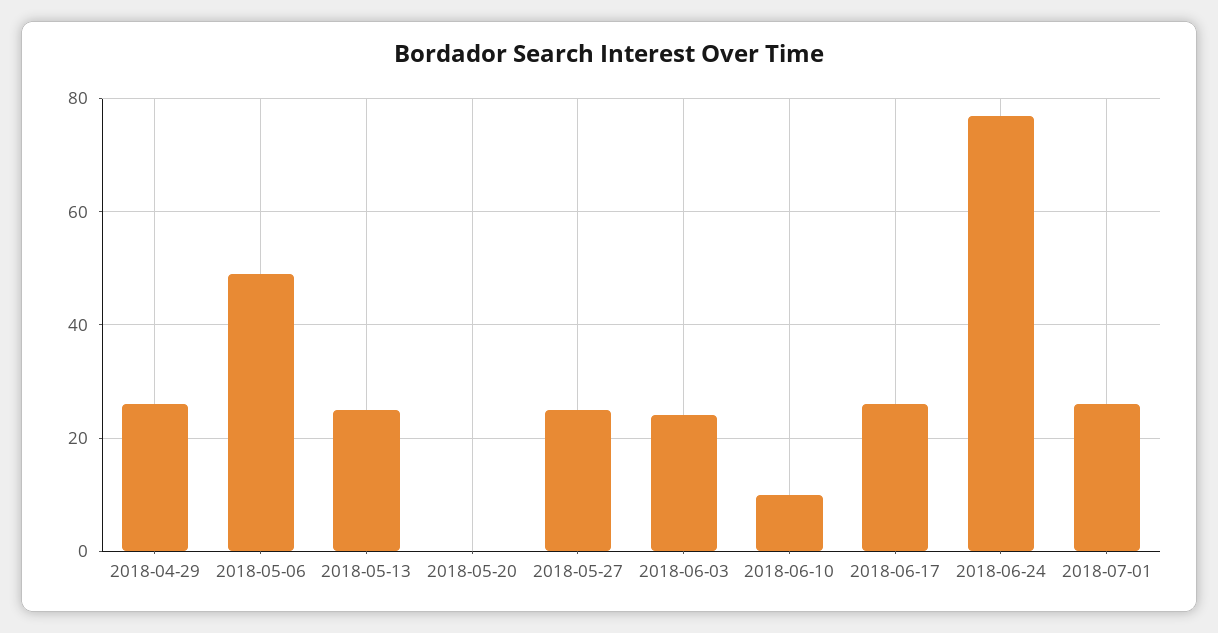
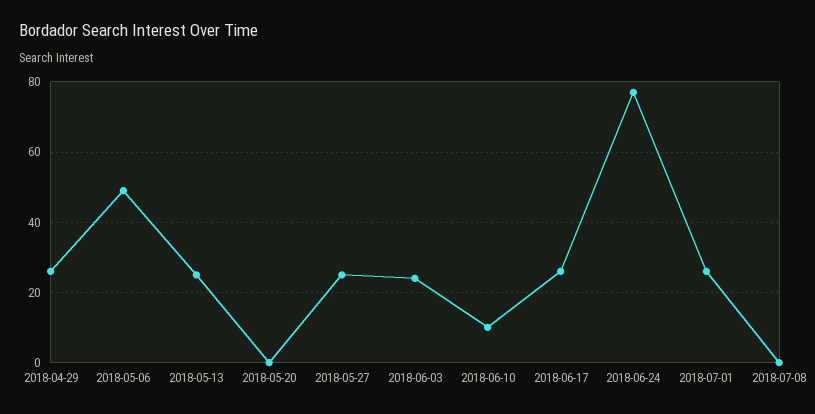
2018-07-08: none -> 0

